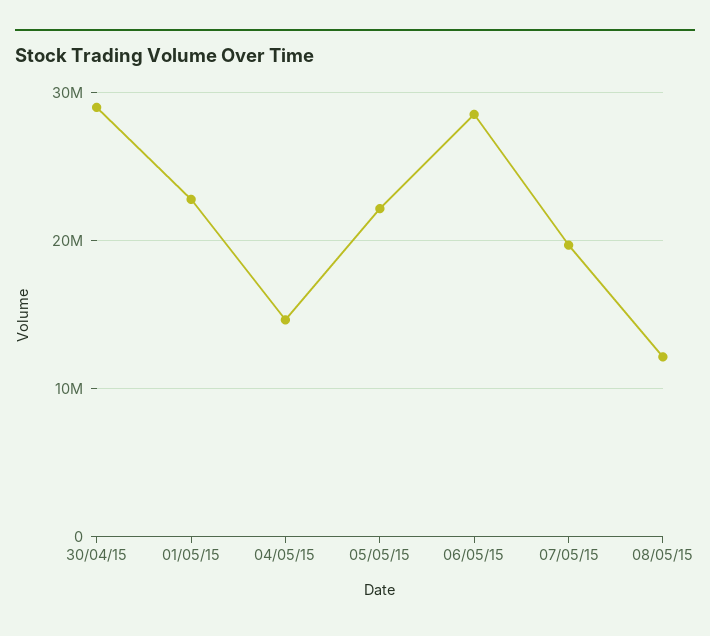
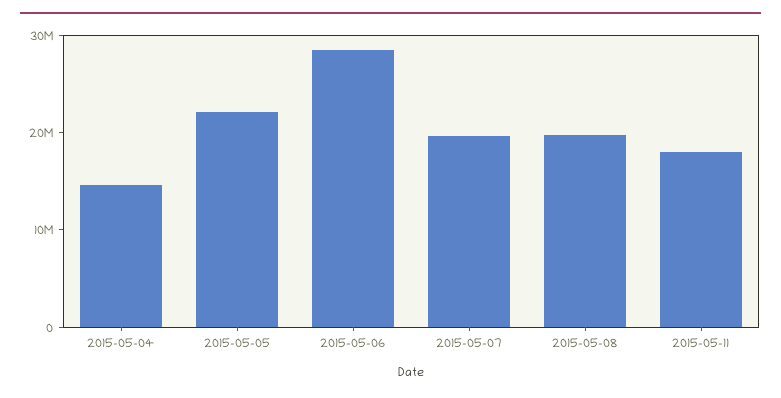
30/04/15: 29000000 -> none
01/05/15: 23000000 -> none
08/05/15: 12000000 -> 20000000
2015-05-11: none -> 18000000

